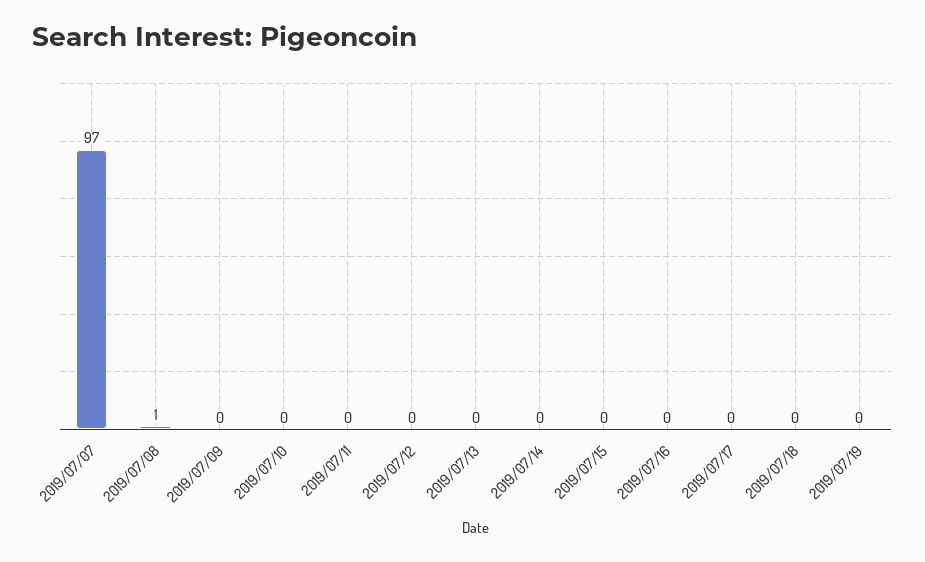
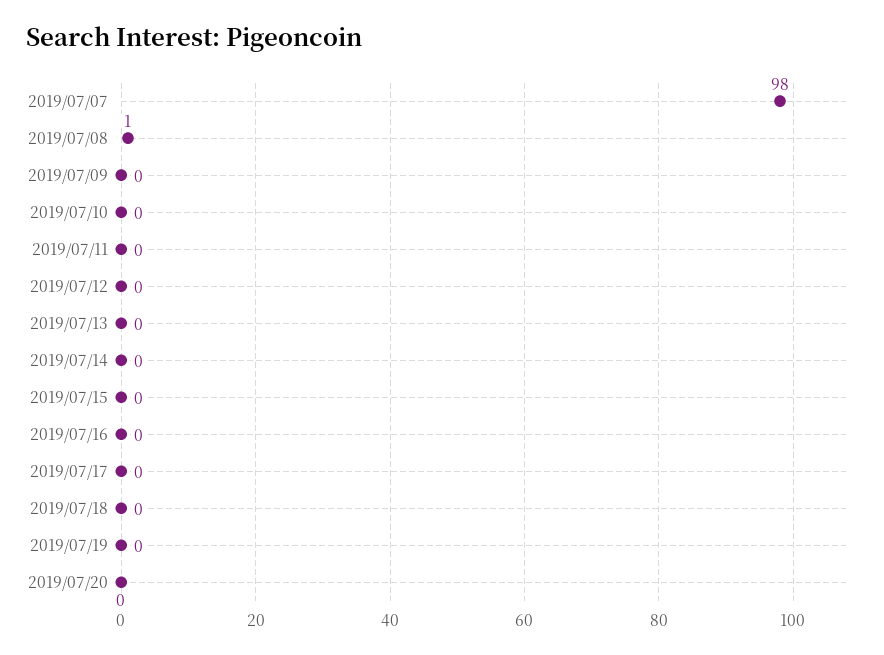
2019/07/07: 97 -> 98
2019/07/20: none -> 0

